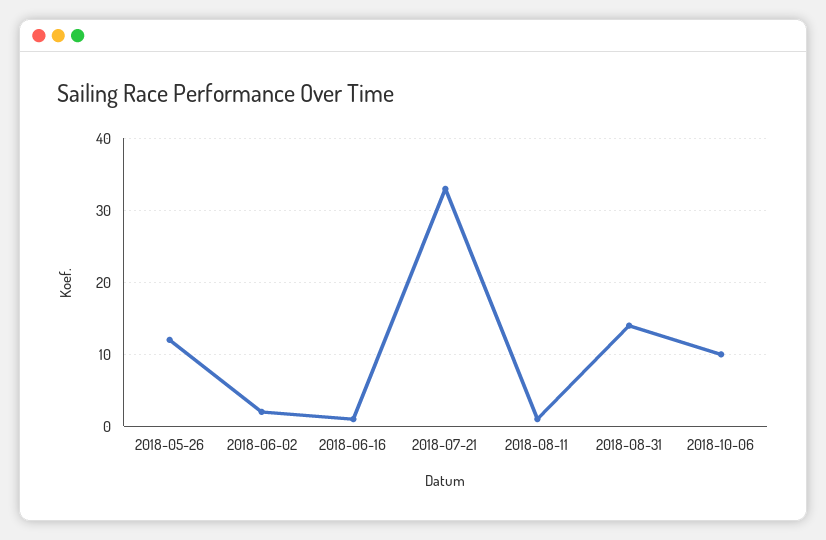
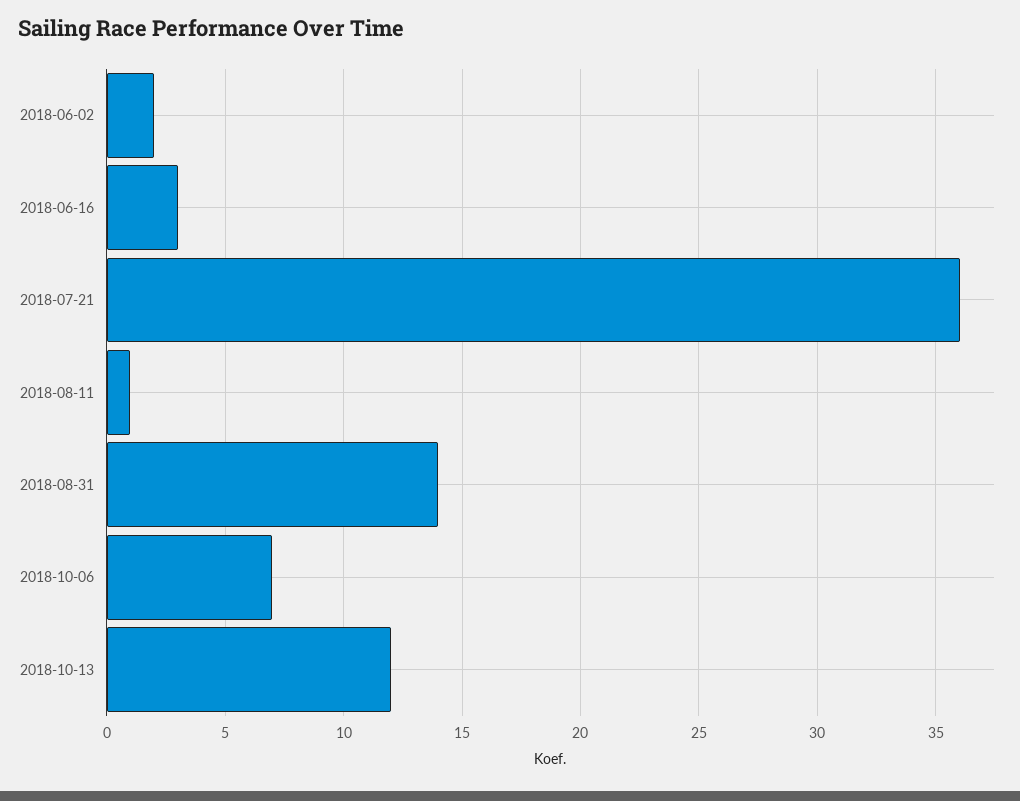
2018-05-26: 12 -> none
2018-06-16: 1 -> 3
2018-07-21: 33 -> 36
2018-10-06: 10 -> 7
2018-10-13: none -> 12

